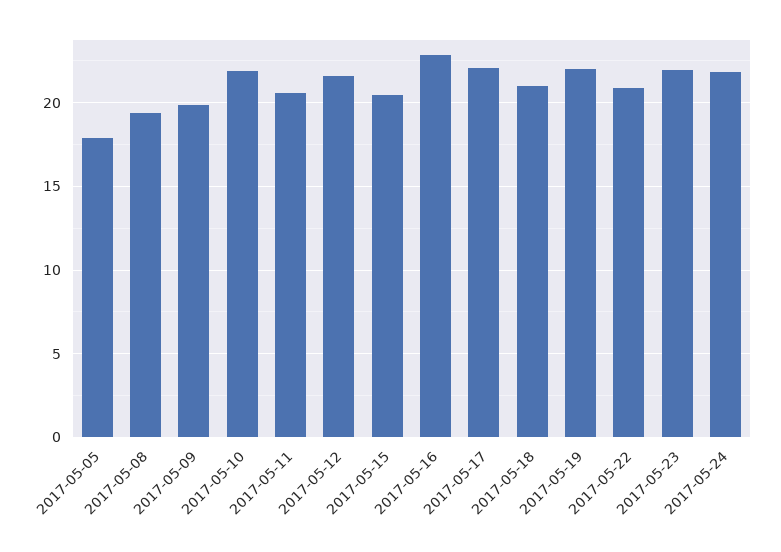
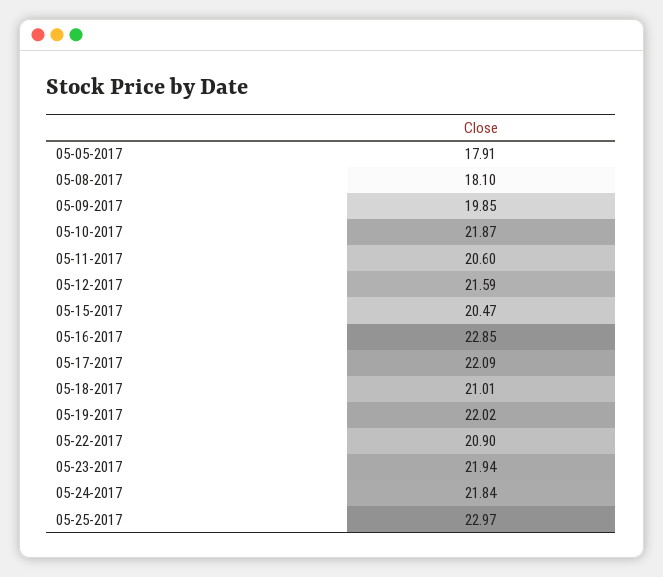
2017-05-08: 19.5 -> 18.1
05-25-2017: none -> 22.97

